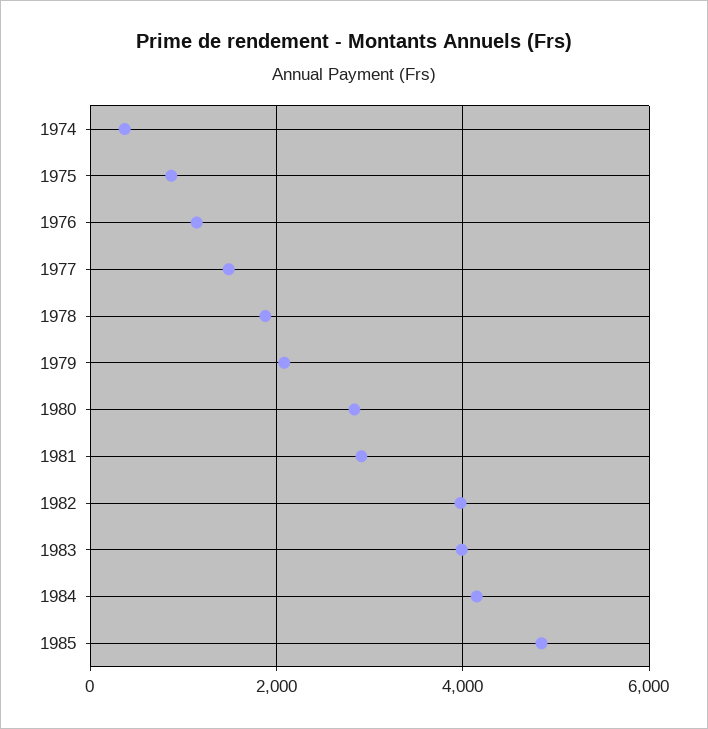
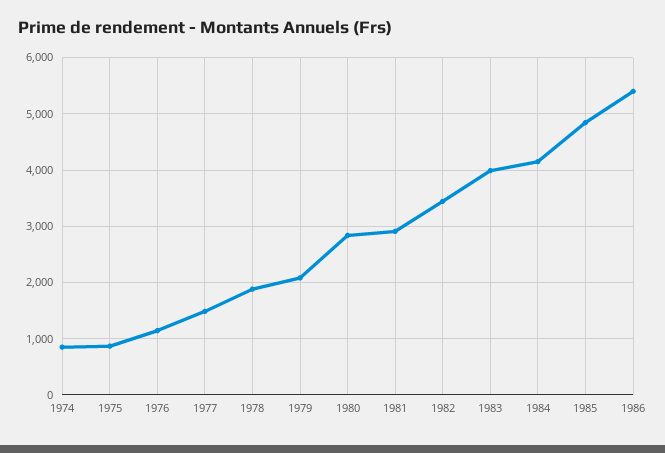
1974: 400 -> 800
1982: 4000 -> 3400
1986: none -> 5400

